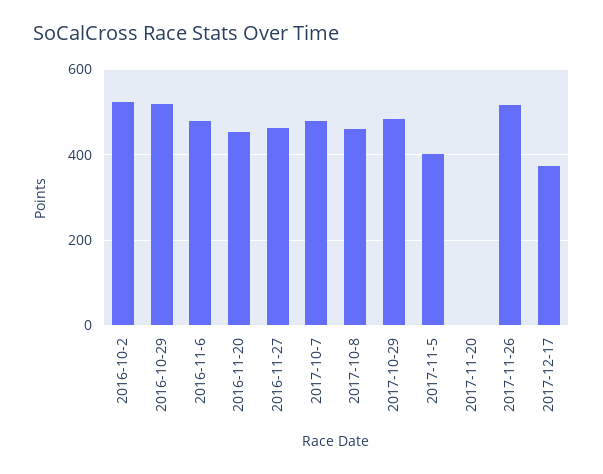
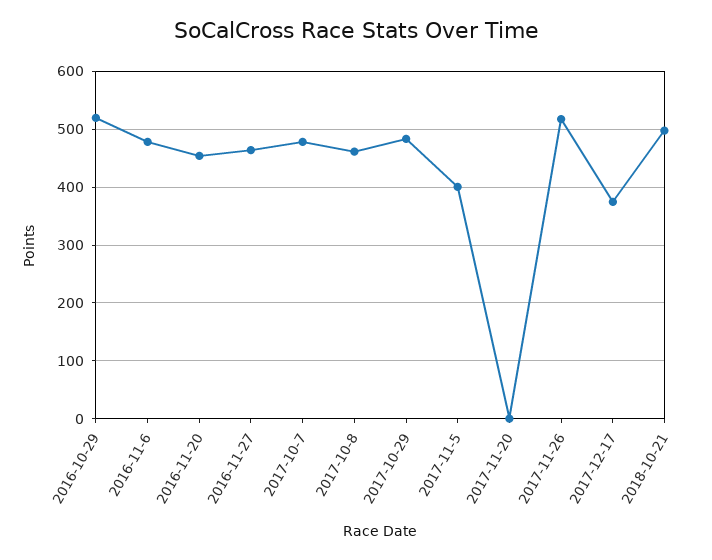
2016-10-2: 520 -> none
2018-10-21: none -> 500

